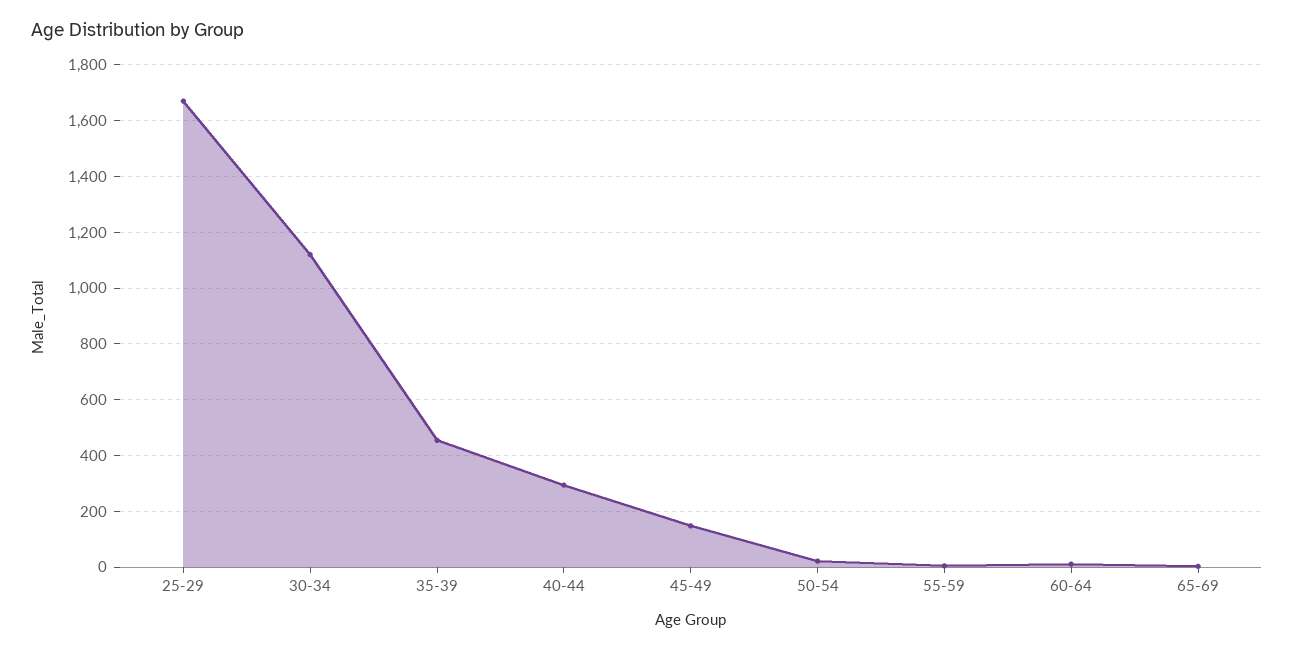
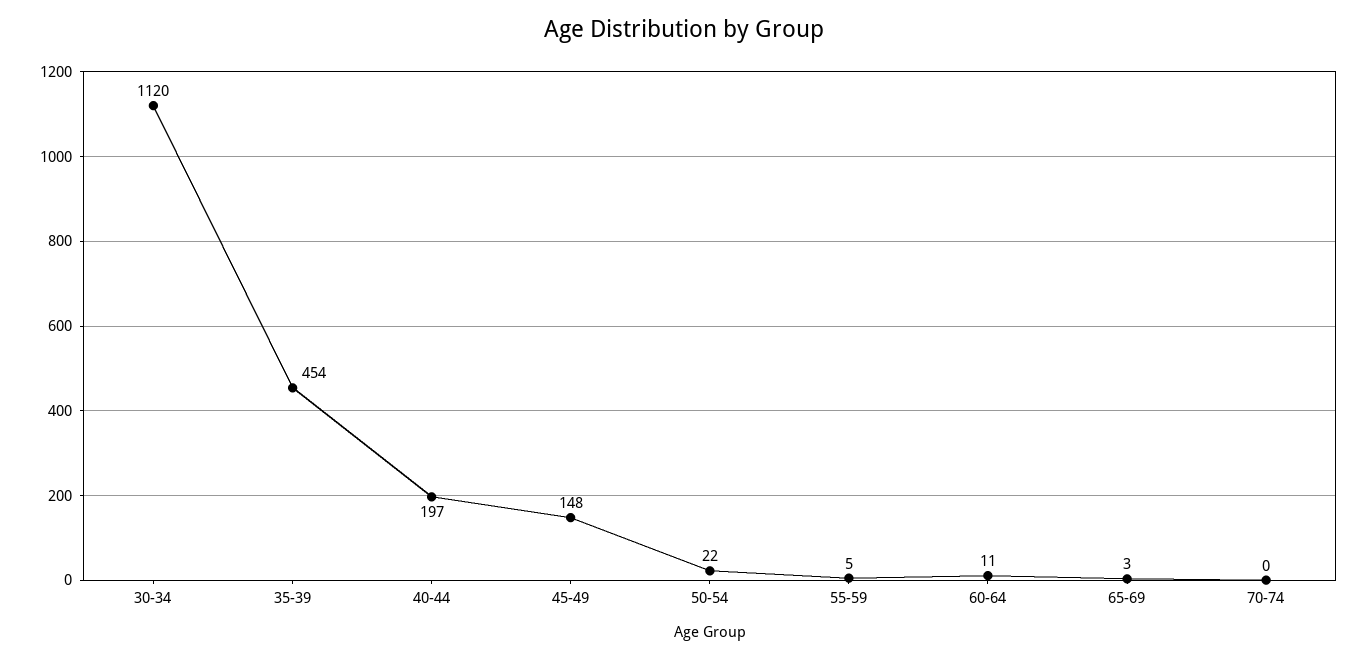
25-29: 1675 -> none
40-44: 300 -> 197
70-74: none -> 0

